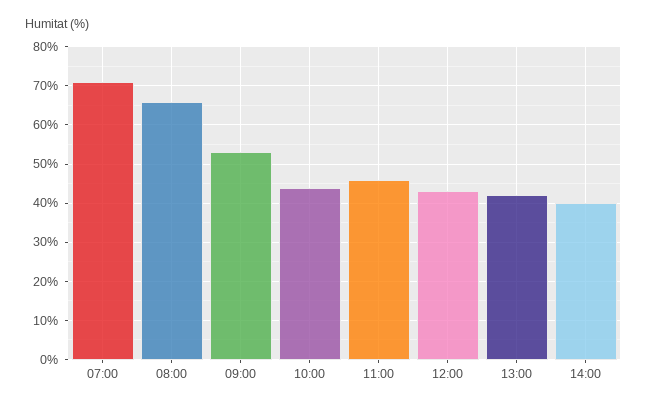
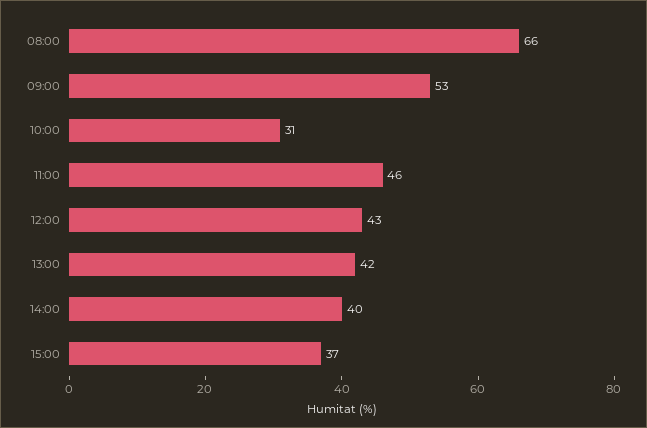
07:00: 70 -> none
10:00: 45 -> 31
15:00: none -> 37

